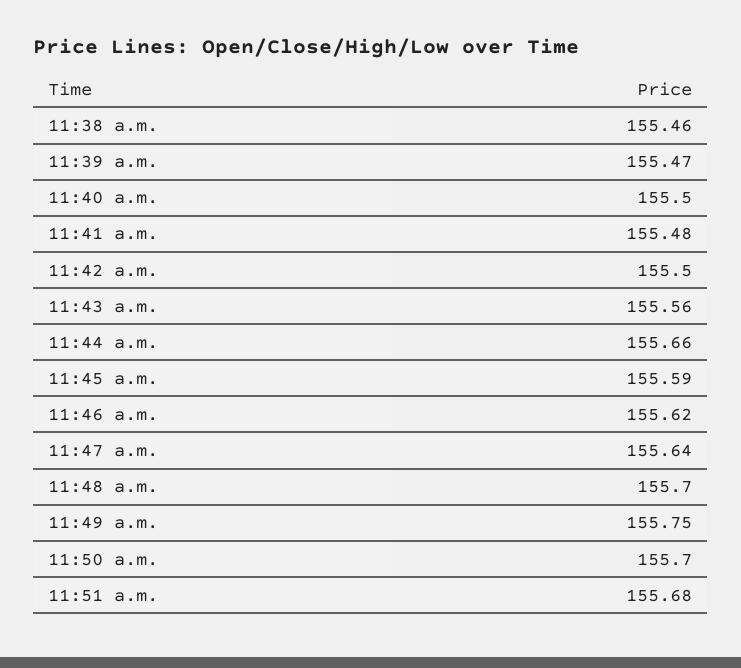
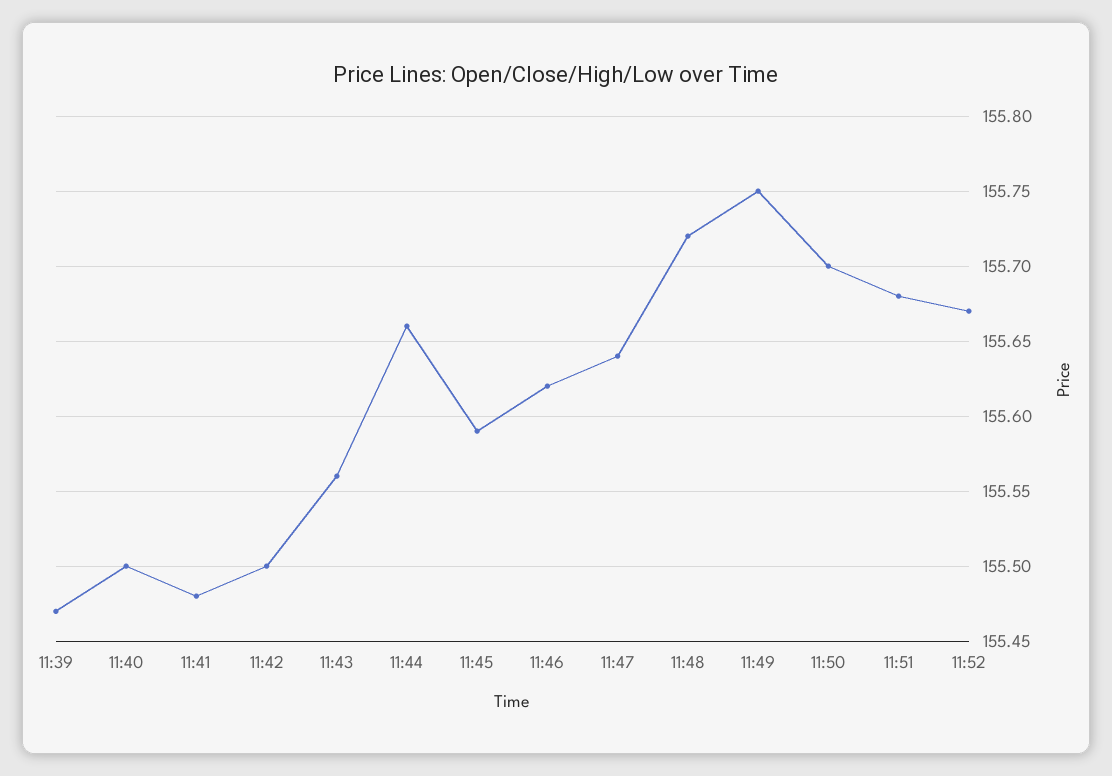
11:38 a.m.: 155.46 -> none
11:48 a.m.: 155.7 -> 155.72
11:52: none -> 155.67

